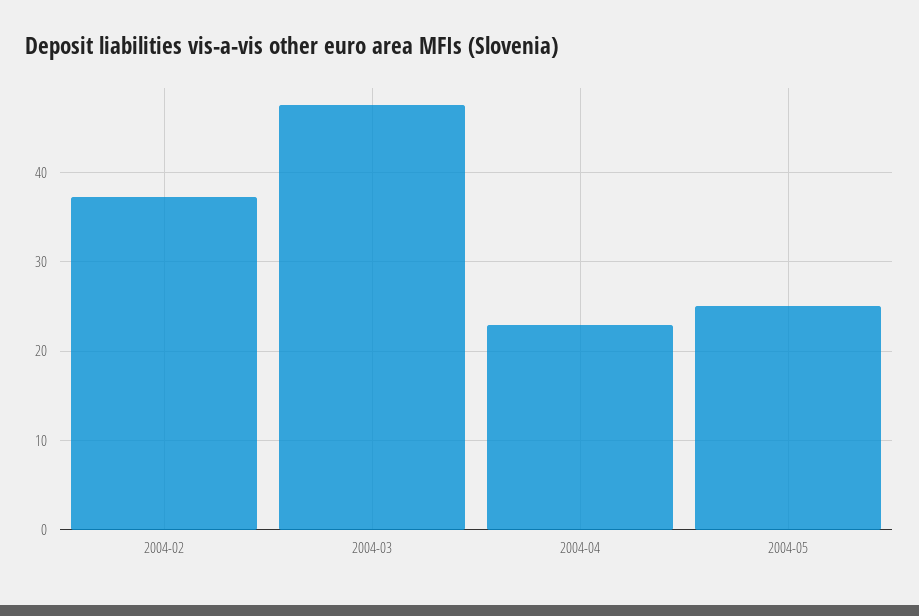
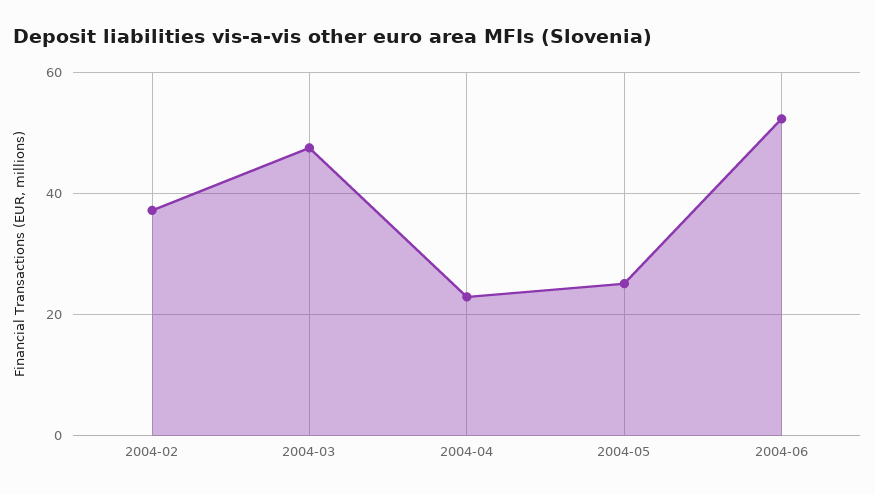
2004-06: none -> 52

